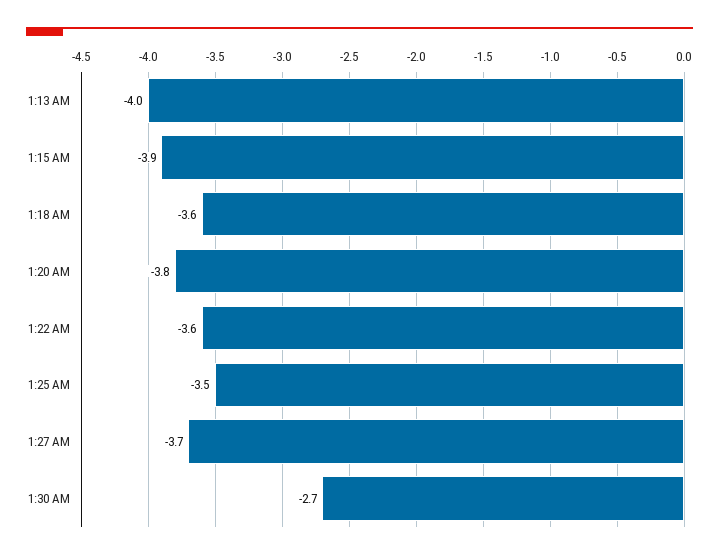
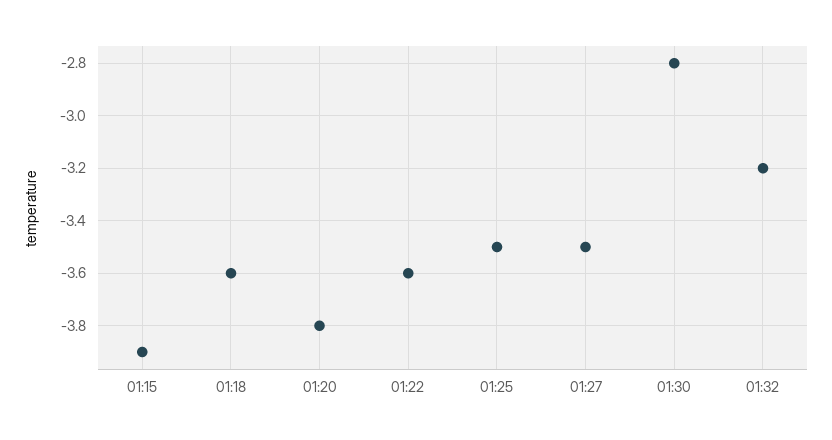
1:13 AM: -4 -> none
1:27 AM: -3.7 -> -3.5
1:30 AM: -2.7 -> -2.8
01:32: none -> -3.2

